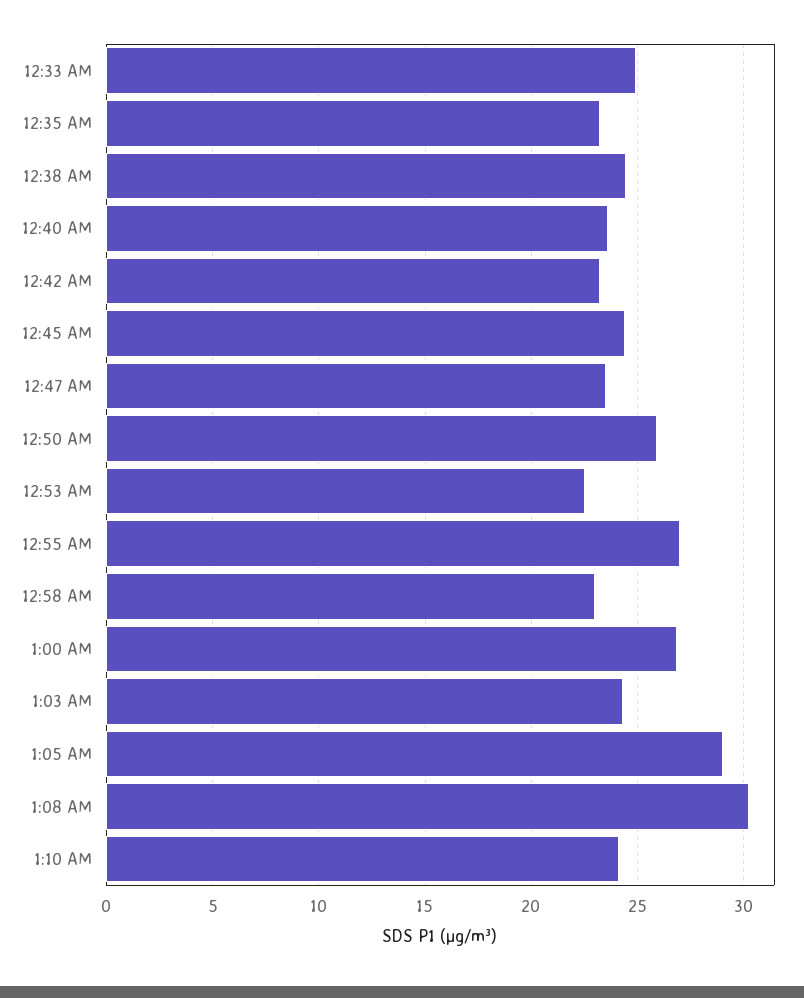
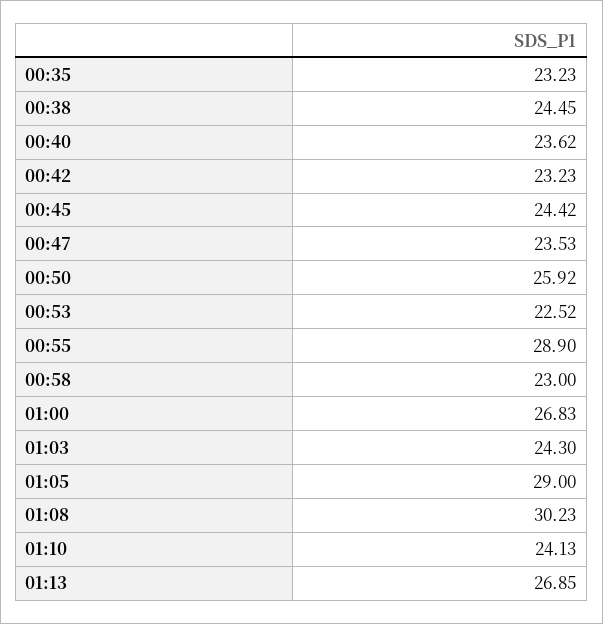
12:33 AM: 25 -> none
12:55 AM: 27 -> 28.9
01:13: none -> 26.85

